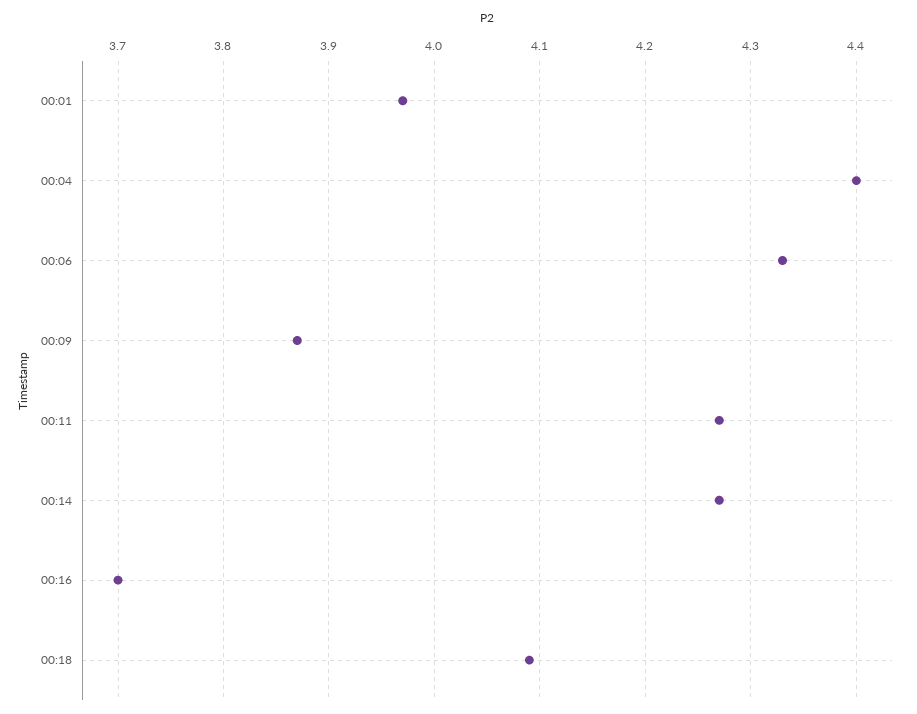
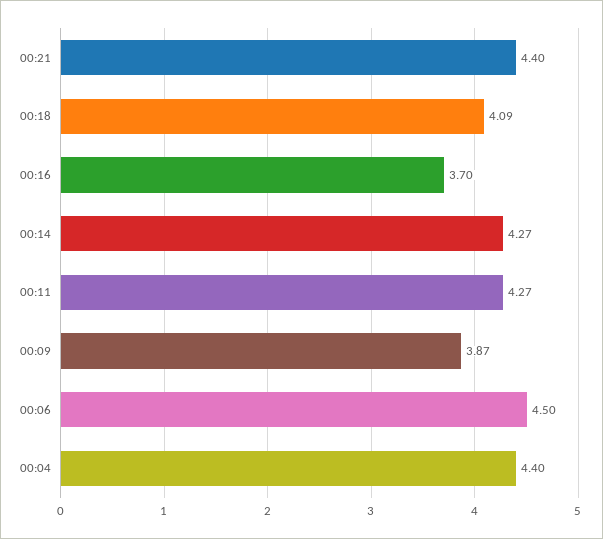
00:01: 3.97 -> none
00:06: 4.33 -> 4.5
00:21: none -> 4.4

